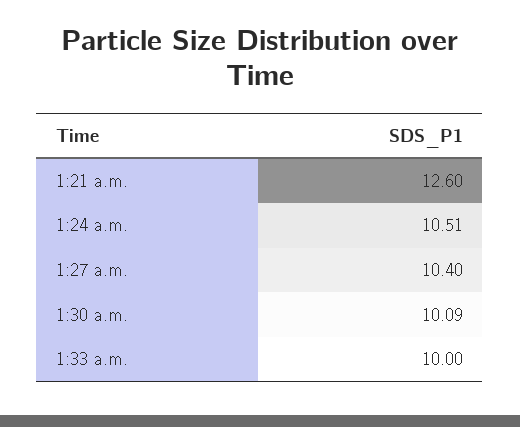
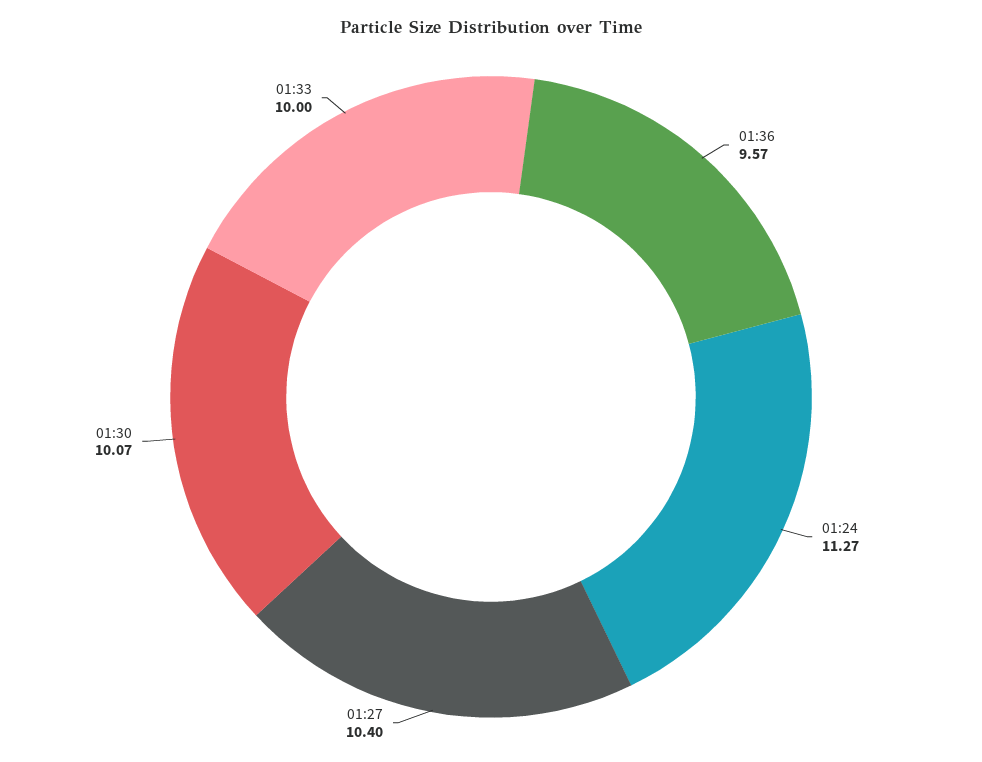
1:21 a.m.: 12.6 -> none
1:24 a.m.: 10.51 -> 11.27
1:30 a.m.: 10.09 -> 10.07
01:36: none -> 9.57

